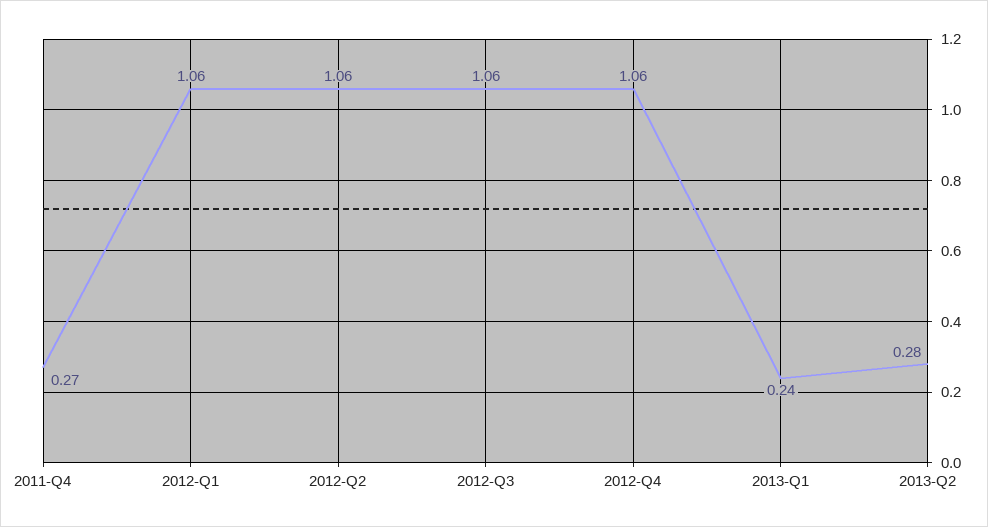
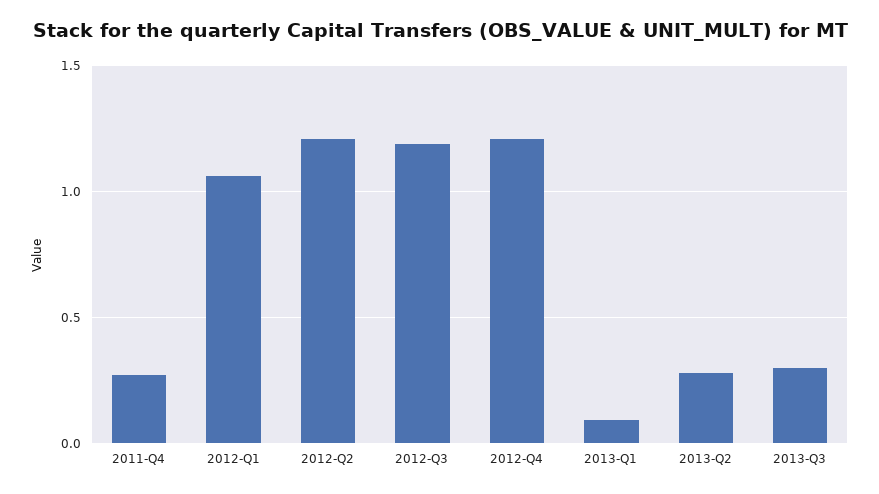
2012-Q2: 1.06 -> 1.2
2012-Q3: 1.06 -> 1.2
2012-Q4: 1.06 -> 1.2
2013-Q1: 0.24 -> 0.1
2013-Q3: none -> 0.3

